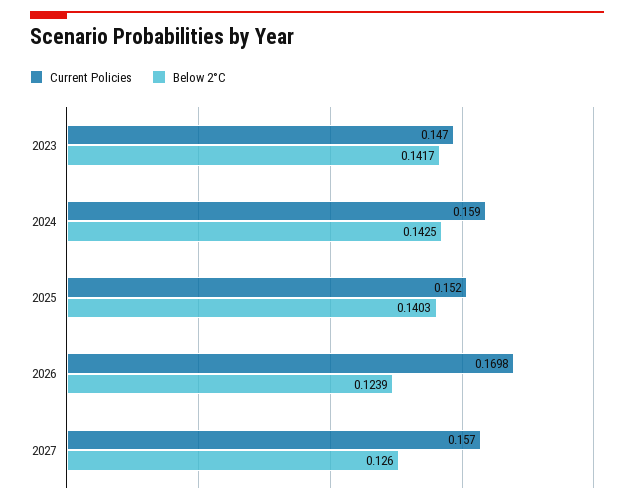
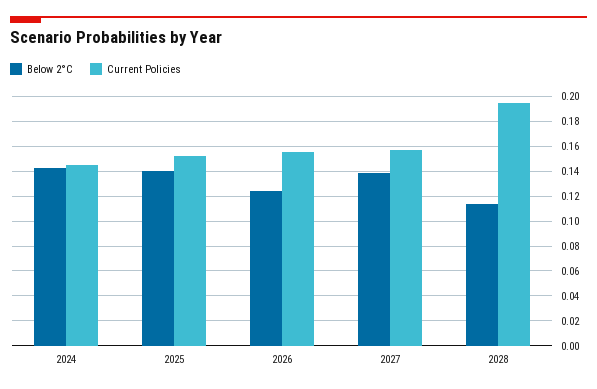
Current Policies, 2023: 0.147 -> none
Below 2°C, 2023: 0.1417 -> none
Current Policies, 2024: 0.159 -> 0.145
Current Policies, 2026: 0.1698 -> 0.155
Below 2°C, 2027: 0.126 -> 0.14
Below 2°C, 2028: none -> 0.115
Current Policies, 2028: none -> 0.195

